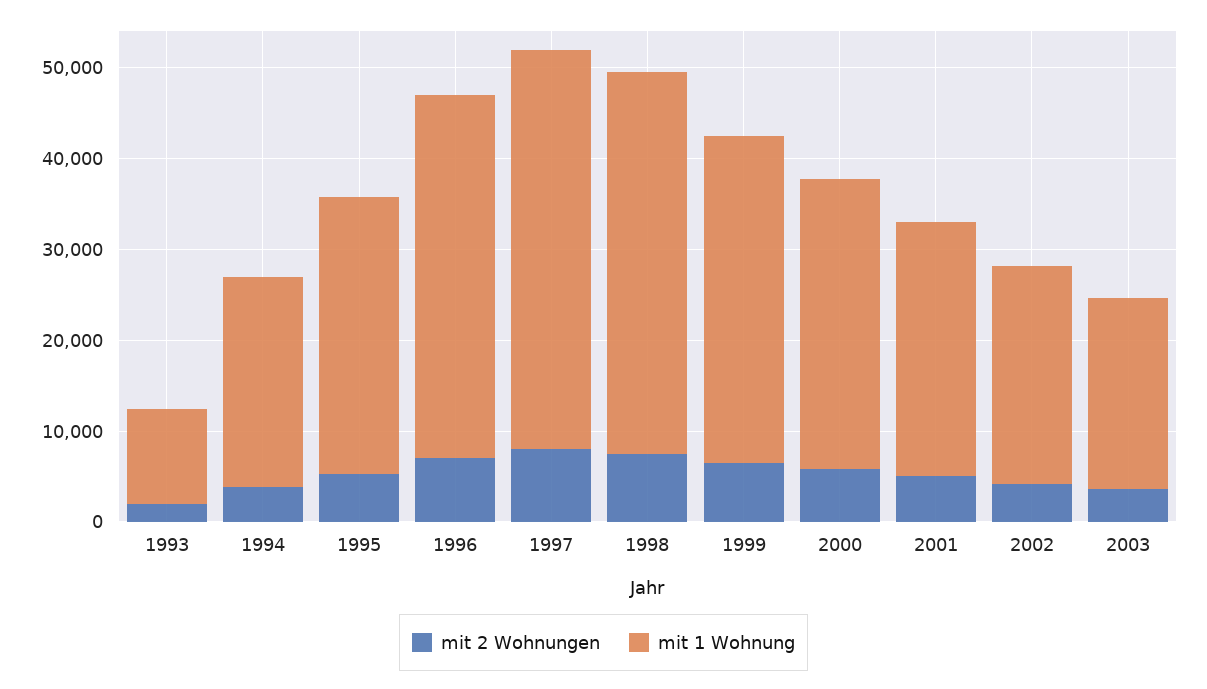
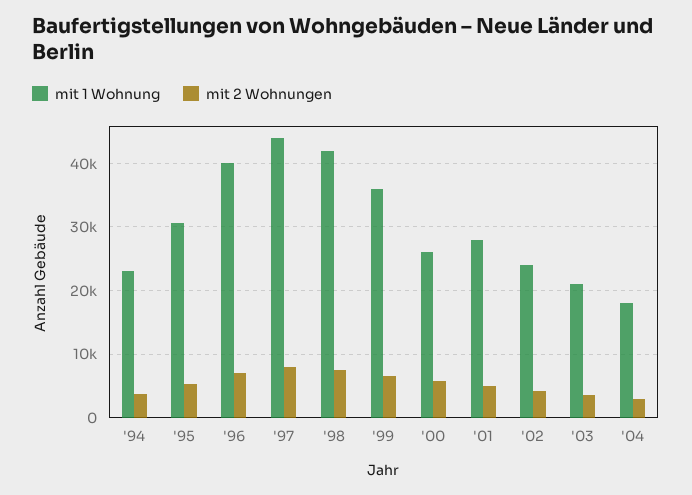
mit 2 Wohnungen, 1993: 2000 -> none
mit 1 Wohnung, 1993: 10000 -> none
mit 1 Wohnung, 2000: 32000 -> 26000
mit 1 Wohnung, '04: none -> 18000
mit 2 Wohnungen, '04: none -> 3000

